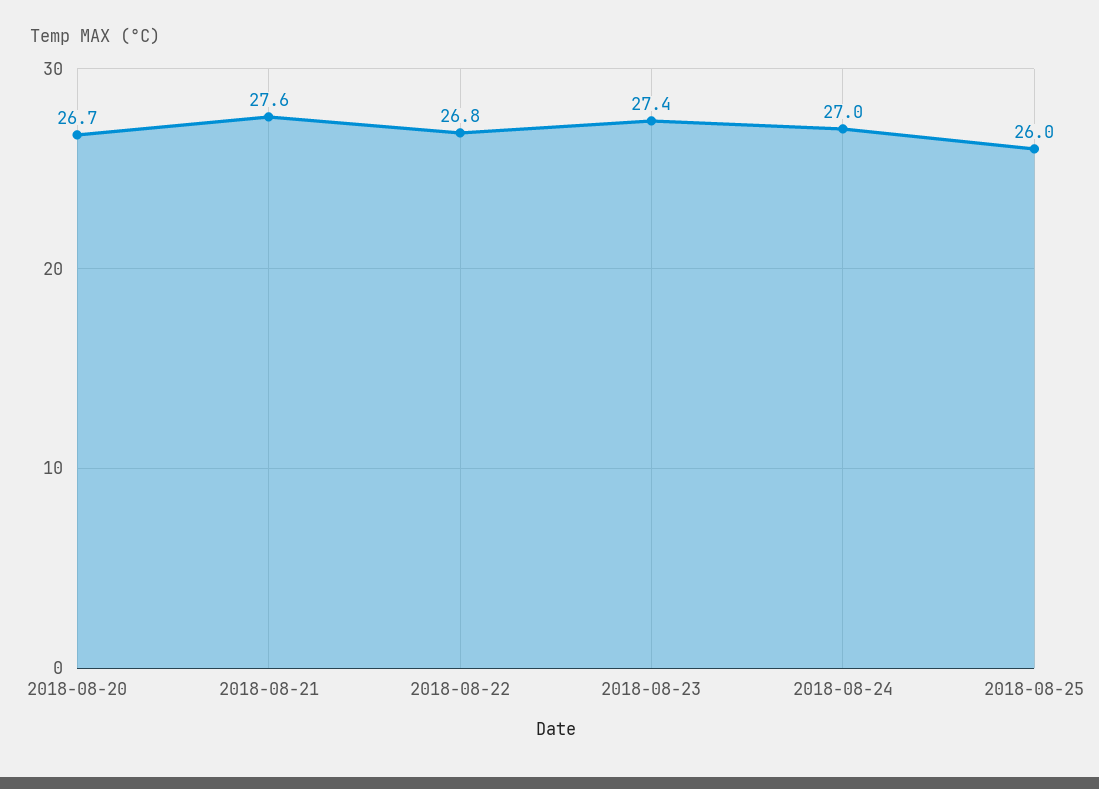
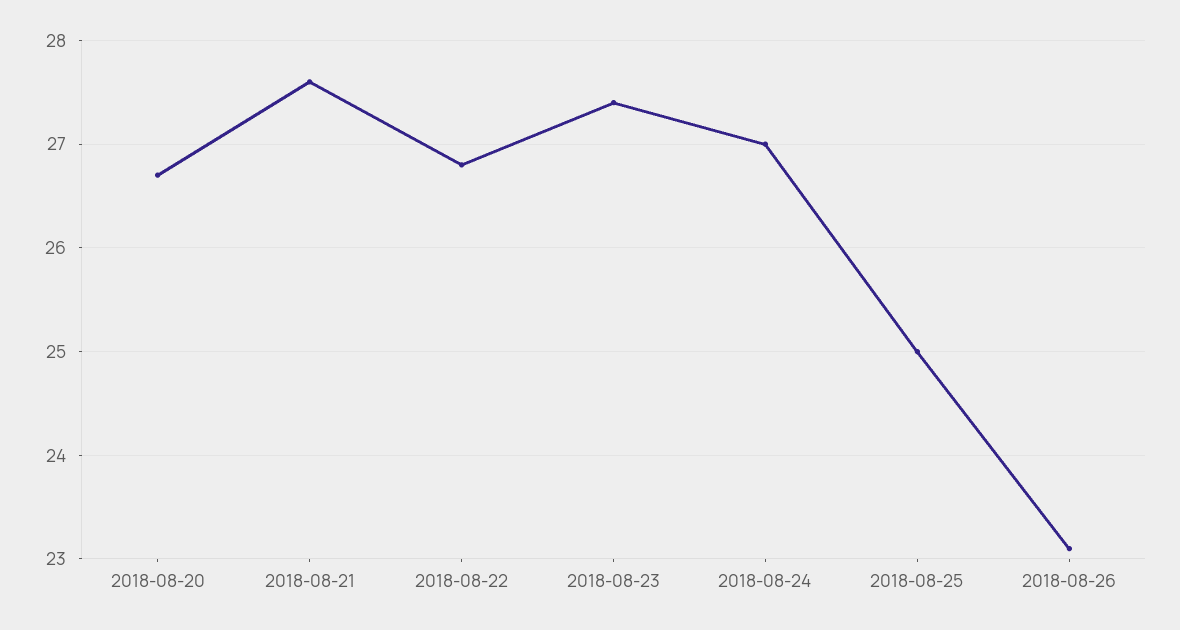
2018-08-25: 26 -> 25
2018-08-26: none -> 23.1

